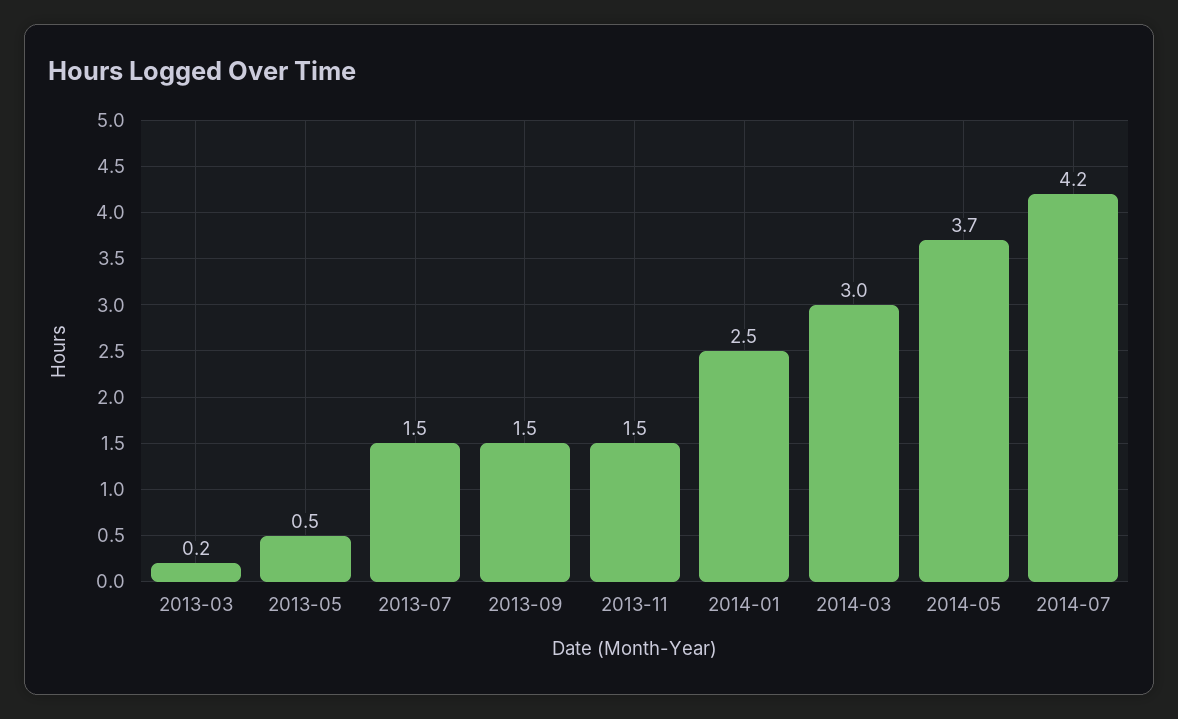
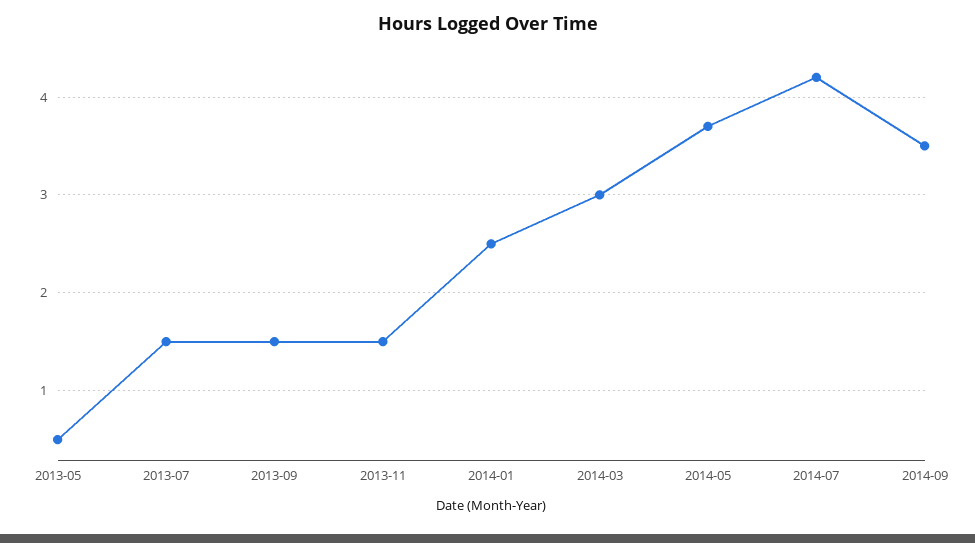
2013-03: 0.2 -> none
2014-09: none -> 3.5

